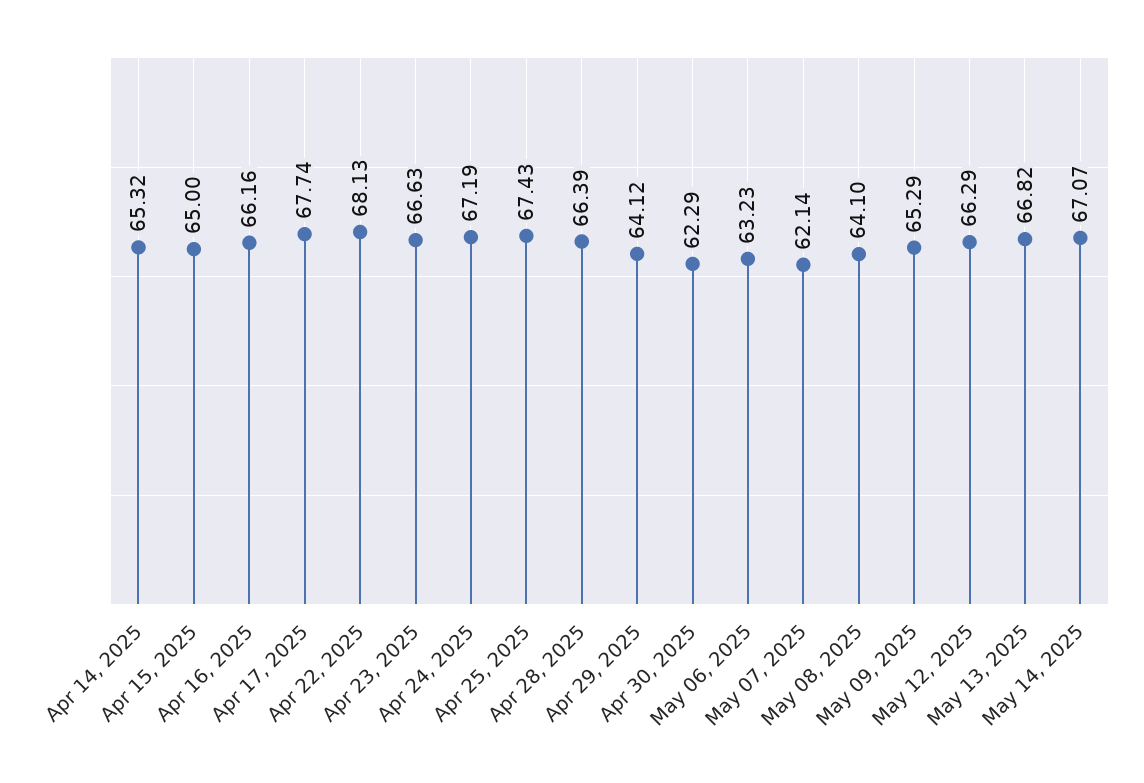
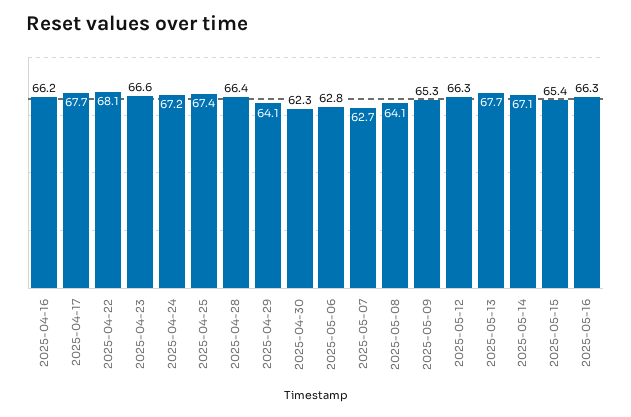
Apr 14, 2025: 65.32 -> none
Apr 15, 2025: 65 -> none
May 06, 2025: 63.23 -> 62.8
May 07, 2025: 62.14 -> 62.7
May 13, 2025: 66.82 -> 67.7
2025-05-15: none -> 65.4
2025-05-16: none -> 66.3

